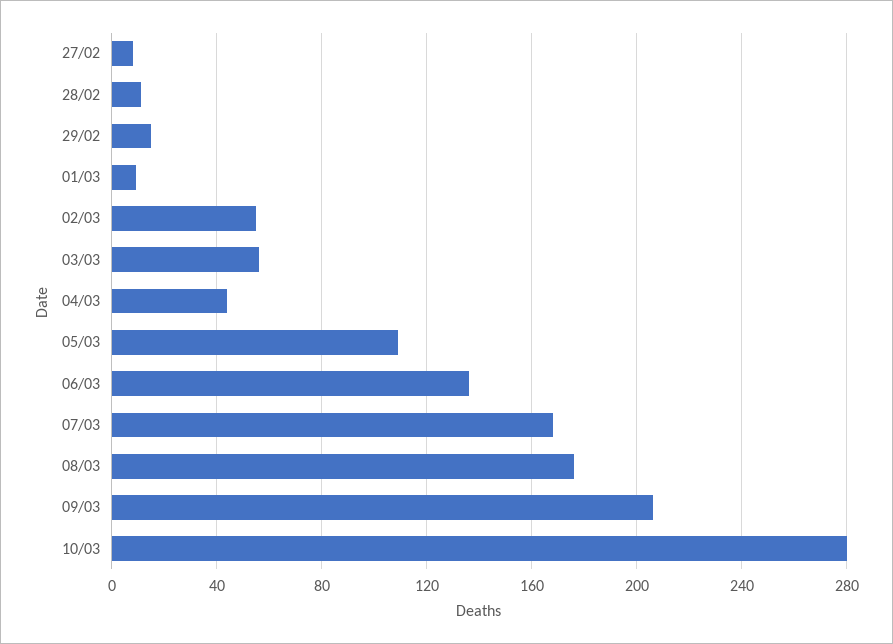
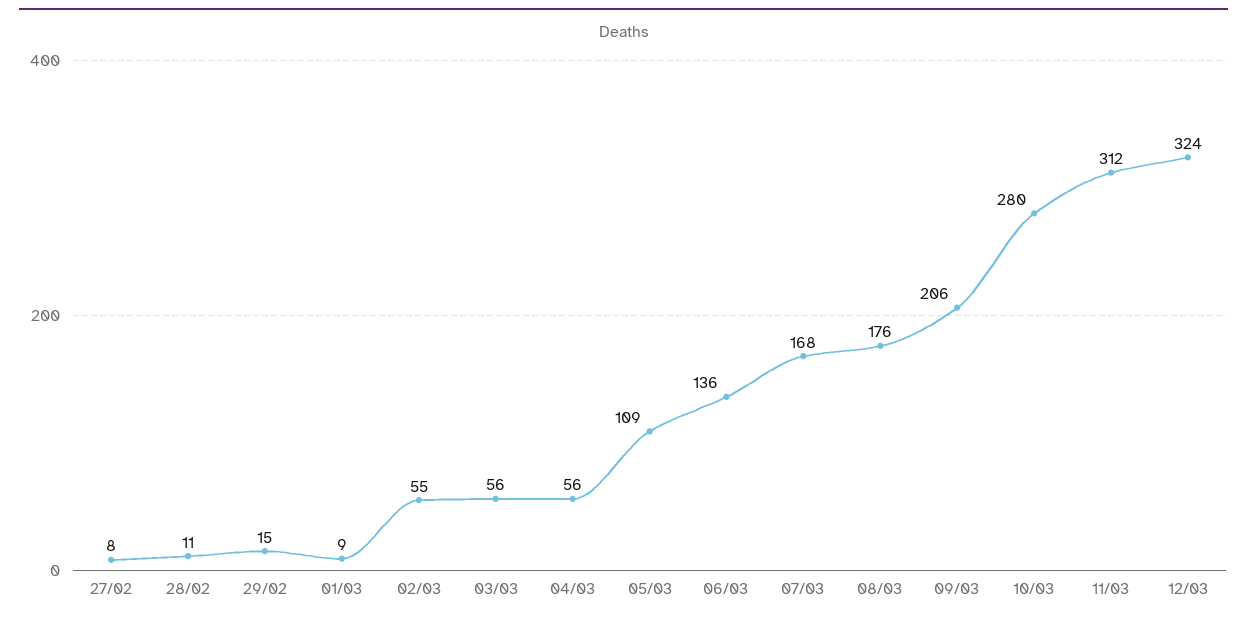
04/03: 45 -> 56
11/03: none -> 312
12/03: none -> 324

